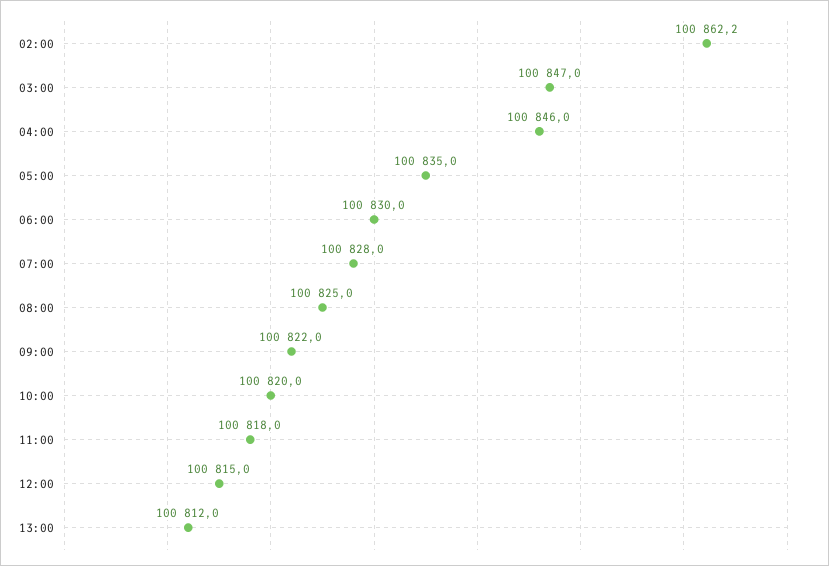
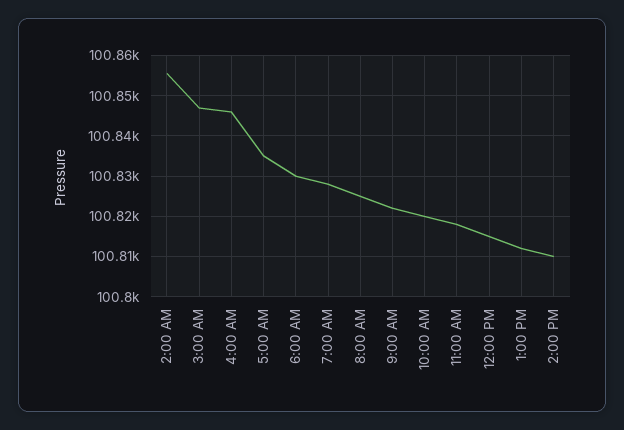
02:00: 100862.2 -> 100856
2:00 PM: none -> 100810

